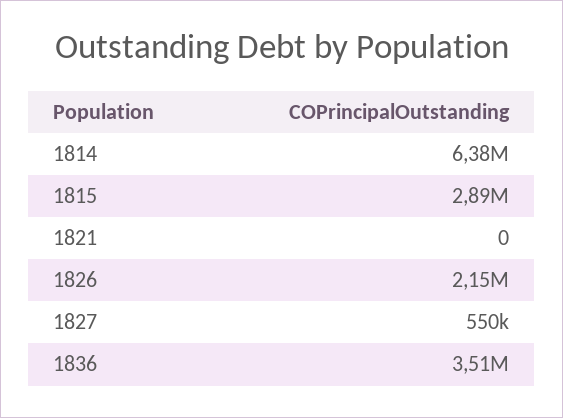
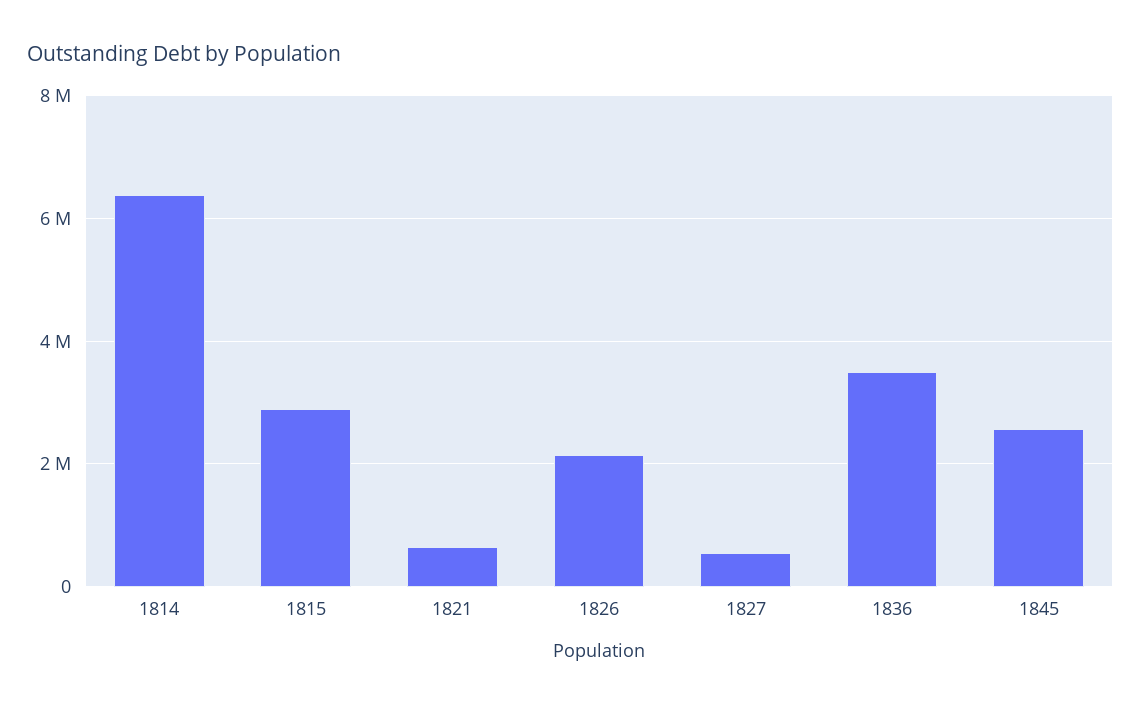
1821: 0 -> 600000
1845: none -> 2600000

